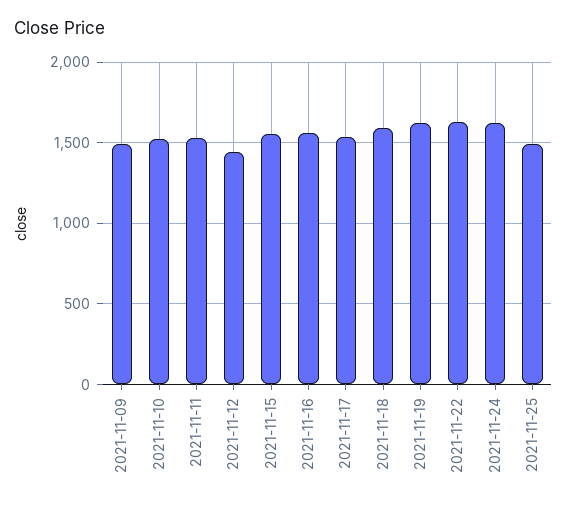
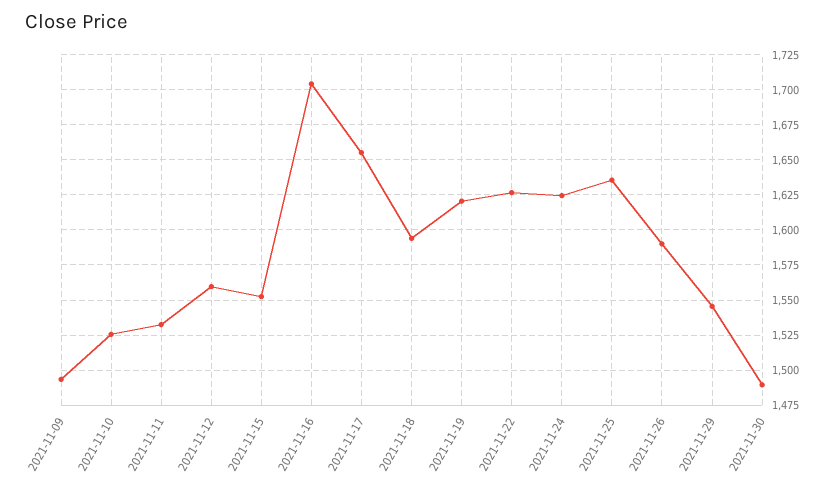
2021-11-12: 1450 -> 1560
2021-11-16: 1550 -> 1705
2021-11-17: 1550 -> 1655
2021-11-25: 1500 -> 1635
2021-11-26: none -> 1590
2021-11-29: none -> 1545
2021-11-30: none -> 1490

